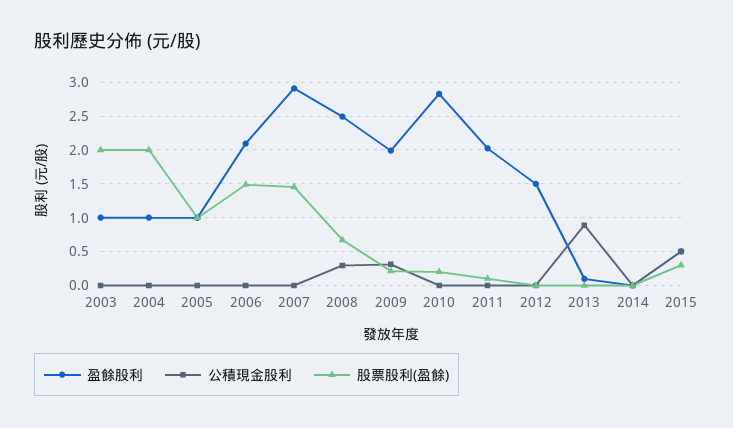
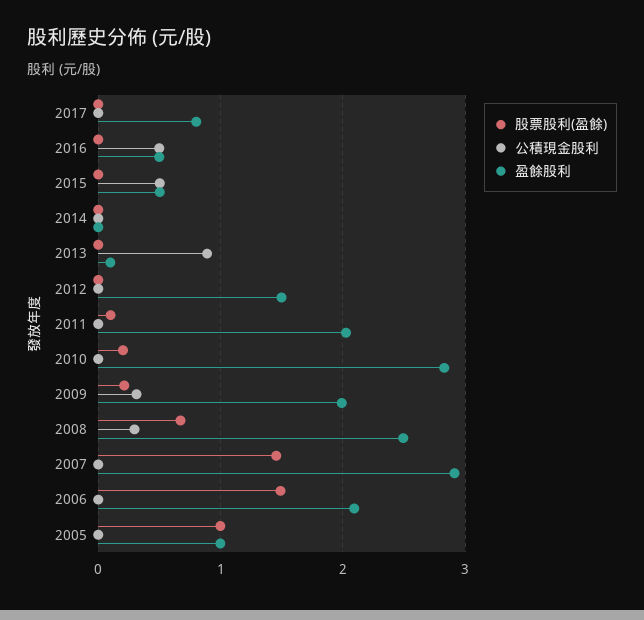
盈餘股利, 2003: 1 -> none
公積現金股利, 2003: 0 -> none
股票股利(盈餘), 2003: 2 -> none
盈餘股利, 2004: 1 -> none
公積現金股利, 2004: 0 -> none
股票股利(盈餘), 2004: 2 -> none
股票股利(盈餘), 2015: 0.3 -> 0
股票股利(盈餘), 2017: none -> 0
公積現金股利, 2017: none -> 0
盈餘股利, 2017: none -> 0.8
股票股利(盈餘), 2016: none -> 0
公積現金股利, 2016: none -> 0.5
盈餘股利, 2016: none -> 0.5

